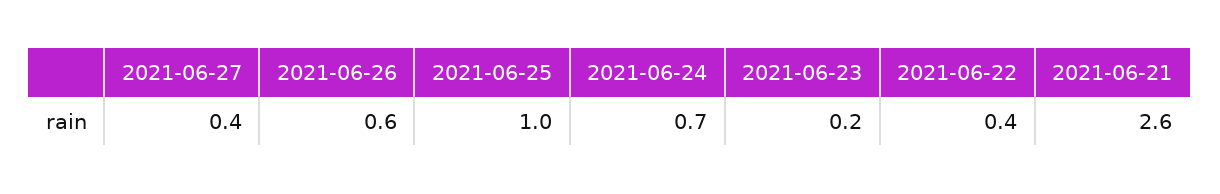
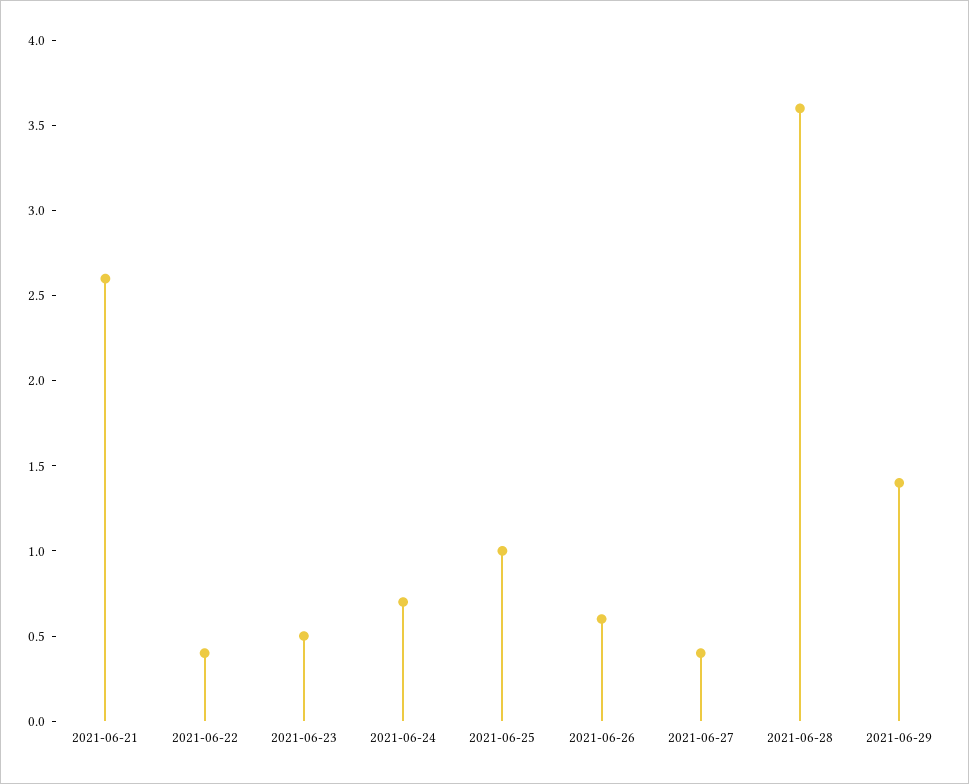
2021-06-23: 0.2 -> 0.5
2021-06-28: none -> 3.6
2021-06-29: none -> 1.4

